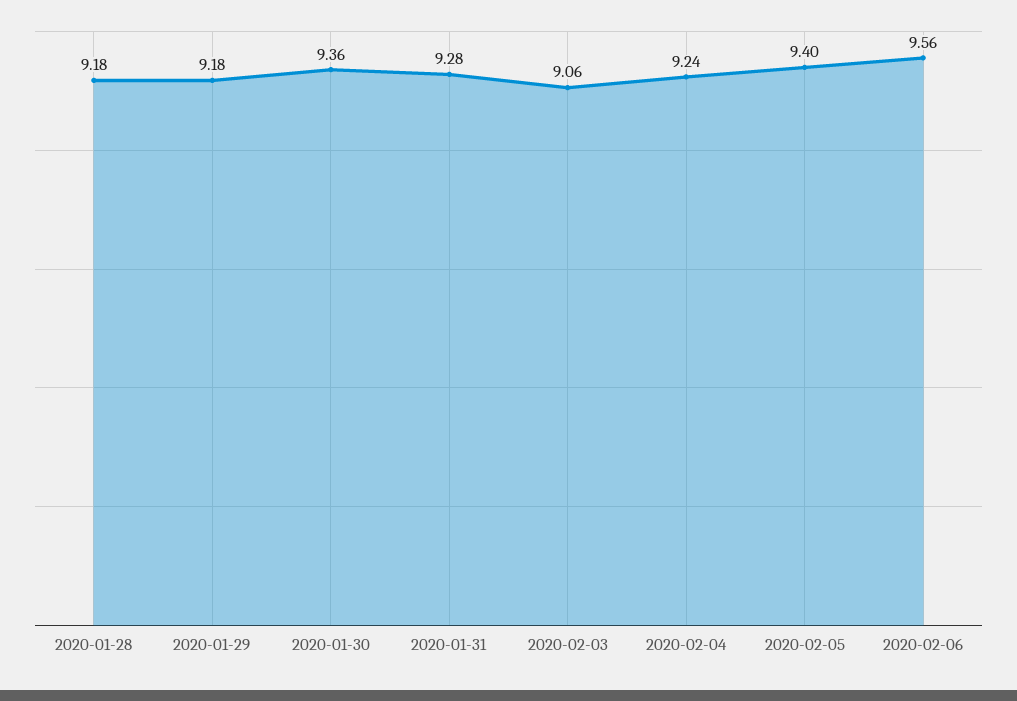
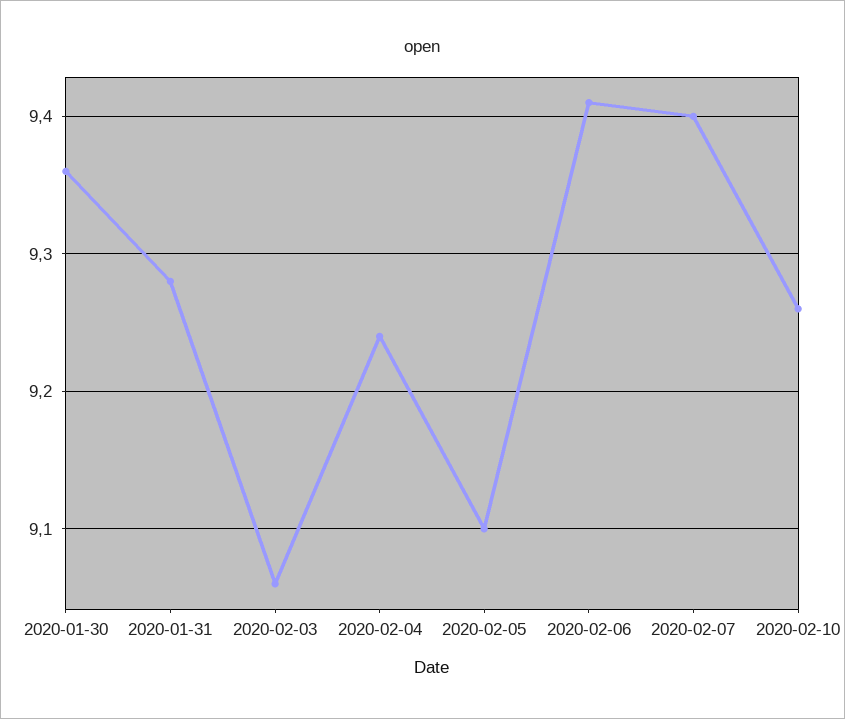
2020-01-28: 9.18 -> none
2020-01-29: 9.18 -> none
2020-02-05: 9.4 -> 9.1
2020-02-06: 9.56 -> 9.41
2020-02-07: none -> 9.4
2020-02-10: none -> 9.26

